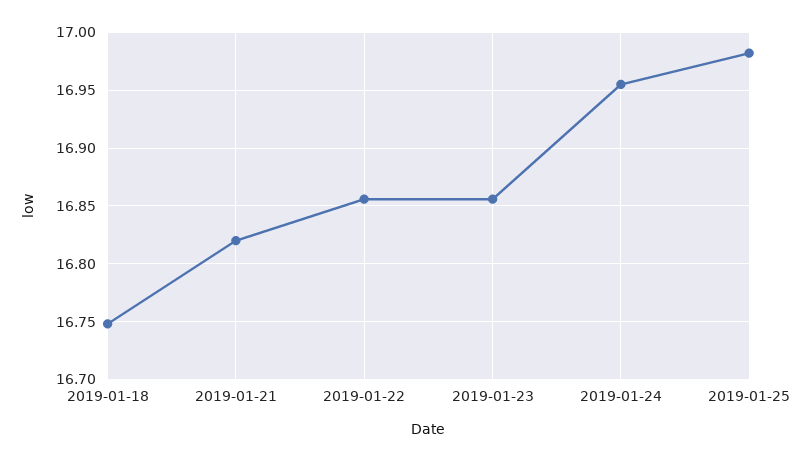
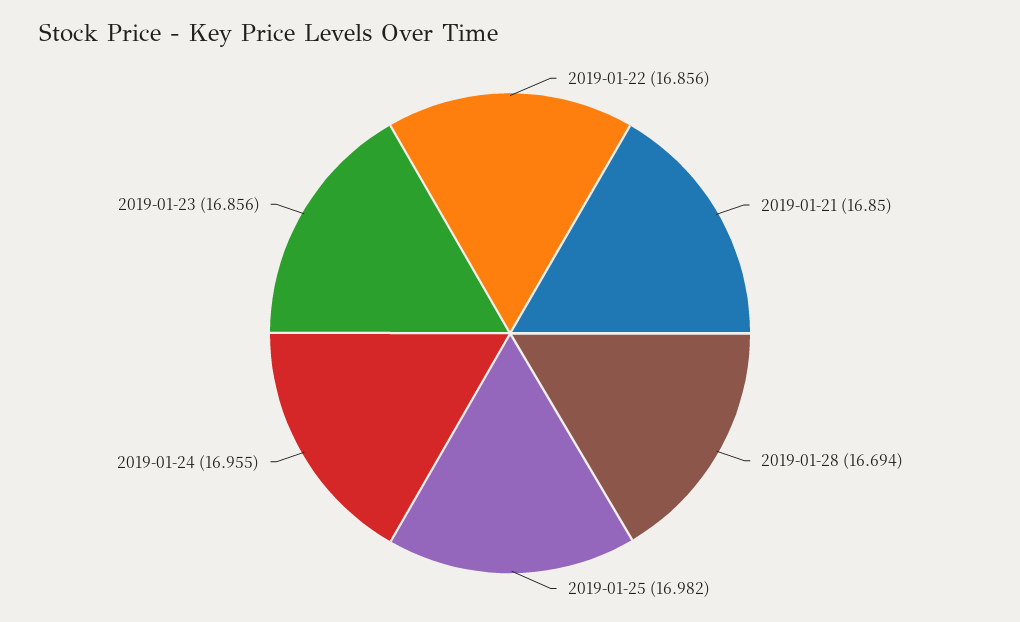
2019-01-18: 16.75 -> none
2019-01-21: 16.82 -> 16.85
2019-01-28: none -> 16.694

